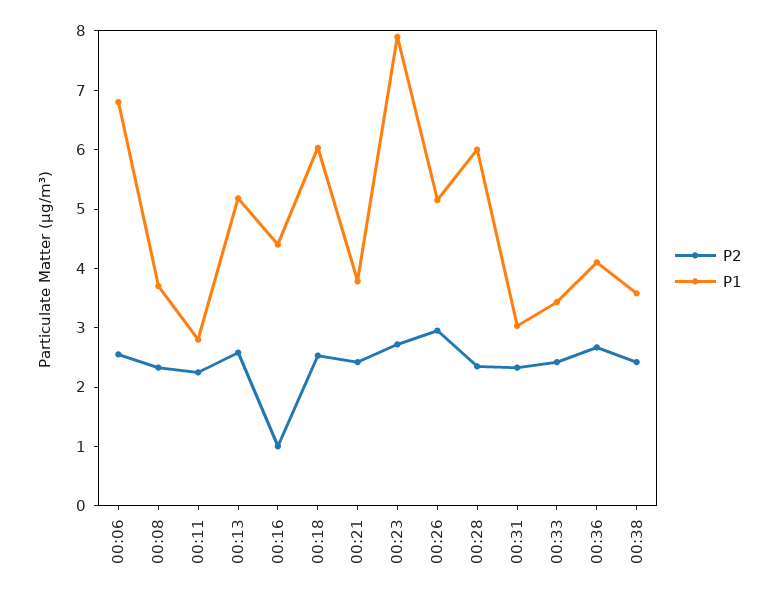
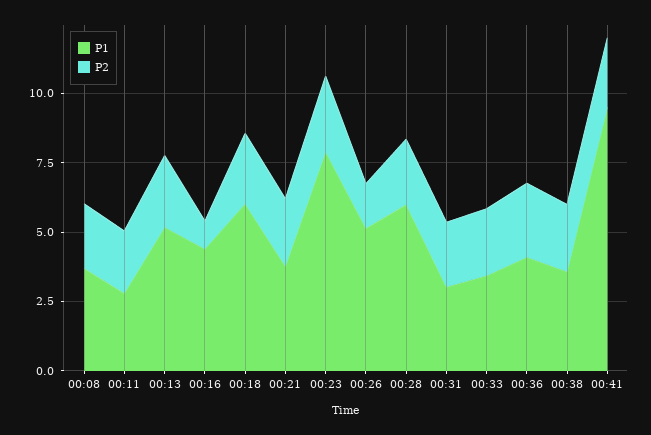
P2, 00:06: 2.6 -> none
P1, 00:06: 6.8 -> none
P2, 00:26: 3 -> 1.5
P1, 00:41: none -> 9.5
P2, 00:41: none -> 2.5

